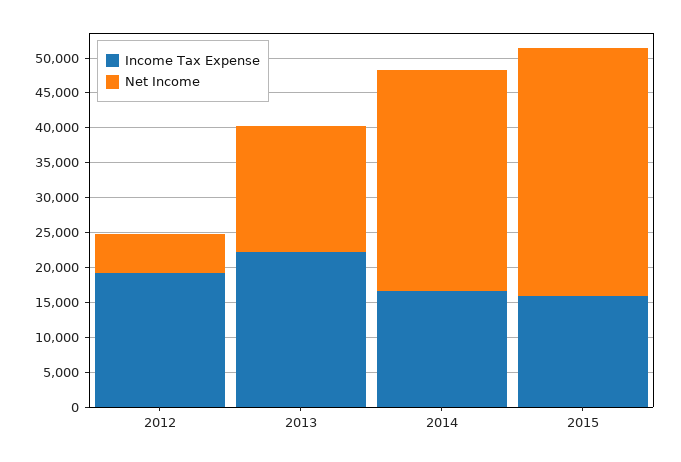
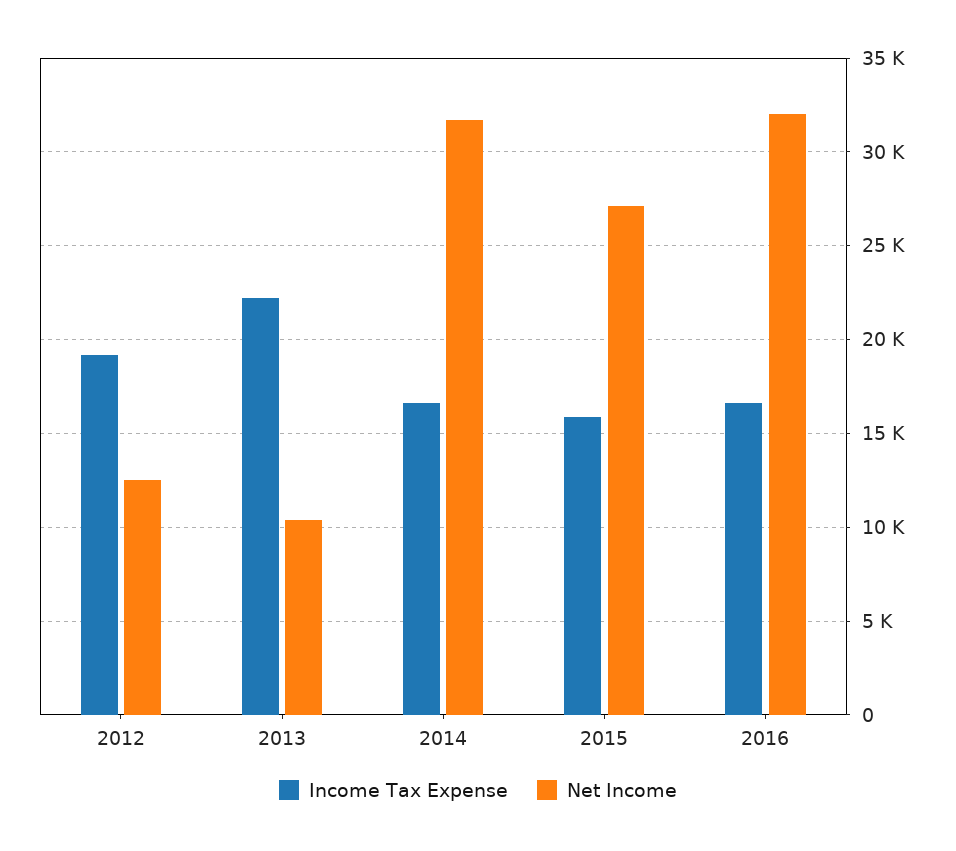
Net Income, 2012: 5000 -> 12500
Net Income, 2013: 17500 -> 10500
Net Income, 2015: 35000 -> 27000
Income Tax Expense, 2016: none -> 16500
Net Income, 2016: none -> 32000

